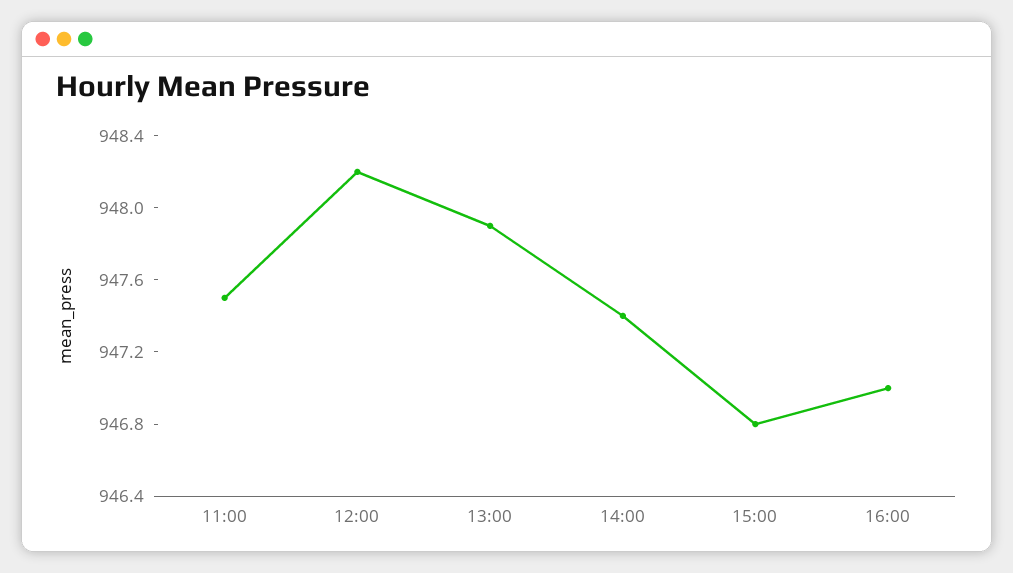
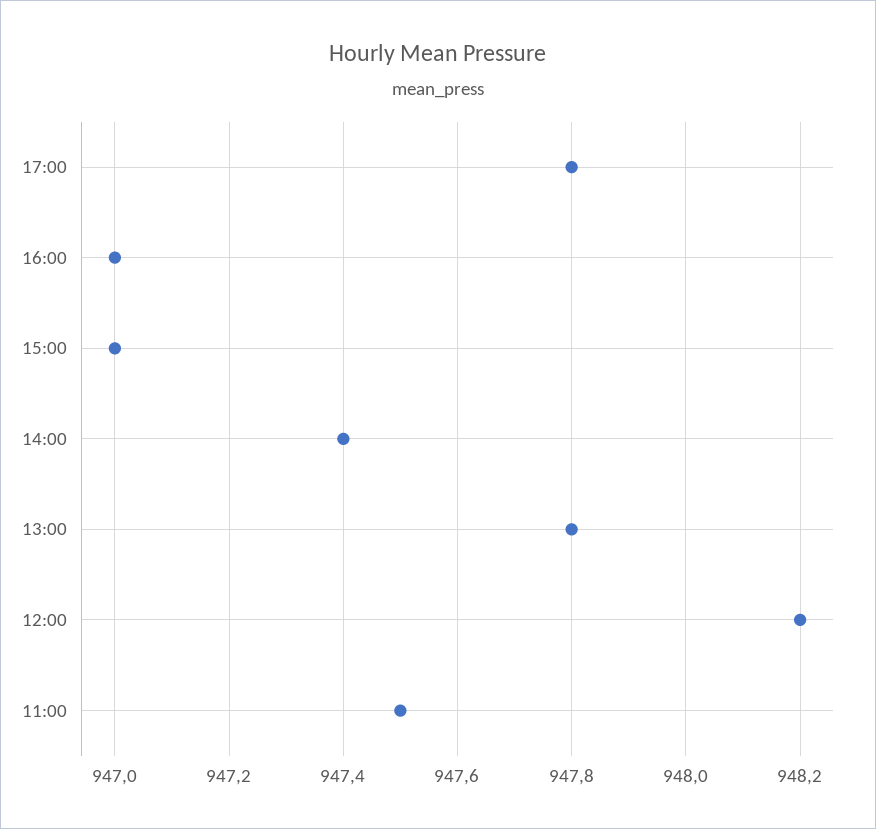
13:00: 947.9 -> 947.8
15:00: 946.8 -> 947
17:00: none -> 947.8

